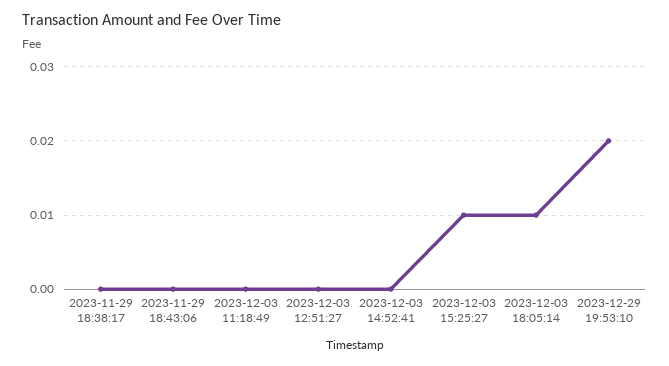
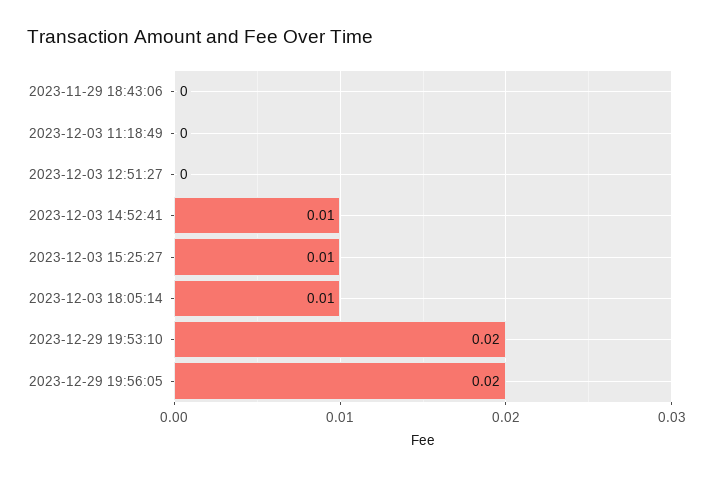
2023-11-29 18:38:17: 0 -> none
2023-12-03 14:52:41: 0 -> 0.01
2023-12-29 19:56:05: none -> 0.02

